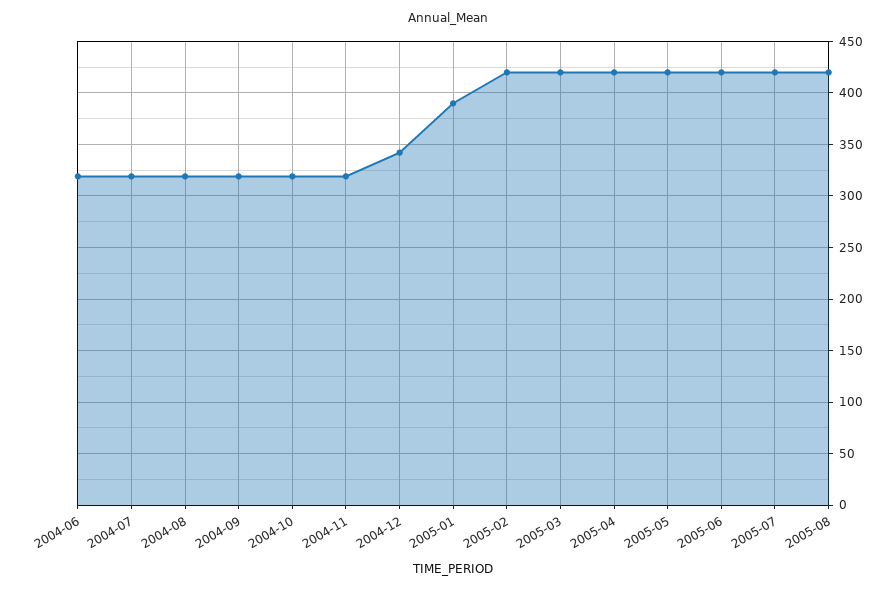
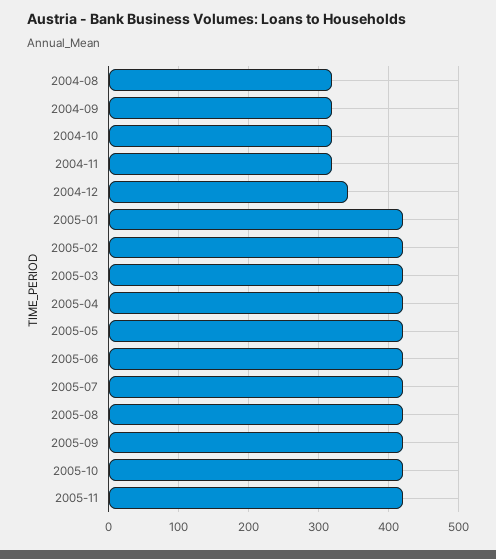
2004-06: 320 -> none
2004-07: 320 -> none
2005-01: 390 -> 420
2005-09: none -> 420
2005-10: none -> 420
2005-11: none -> 420

